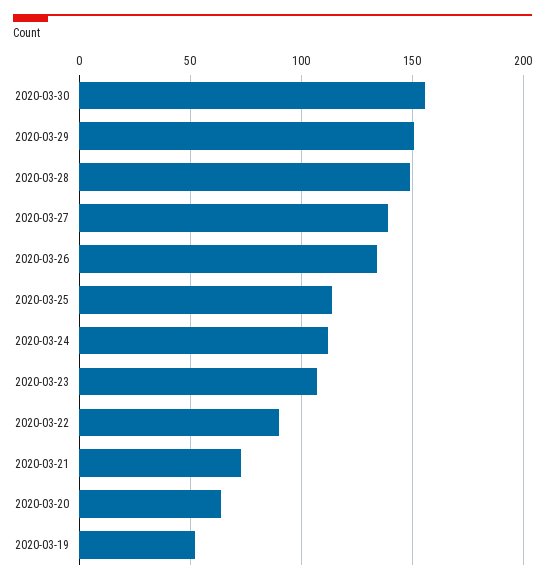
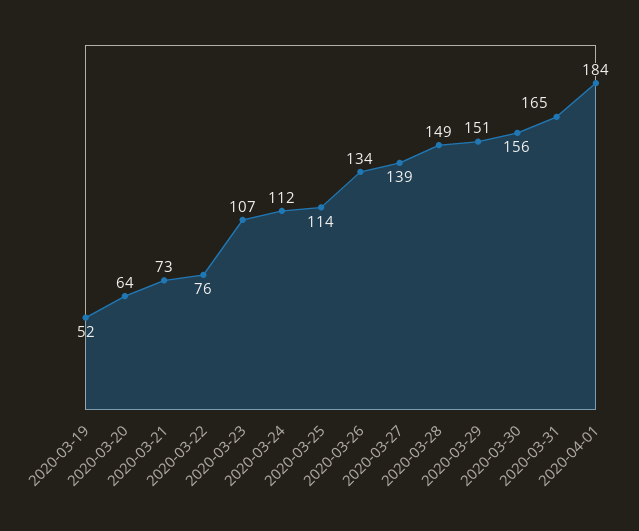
2020-03-22: 90 -> 76
2020-03-31: none -> 165
2020-04-01: none -> 184

